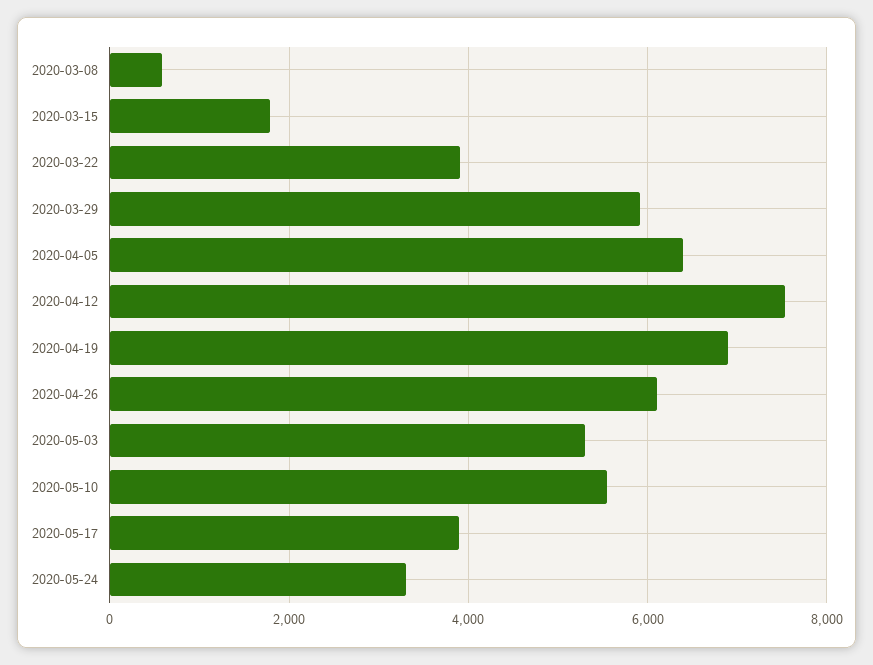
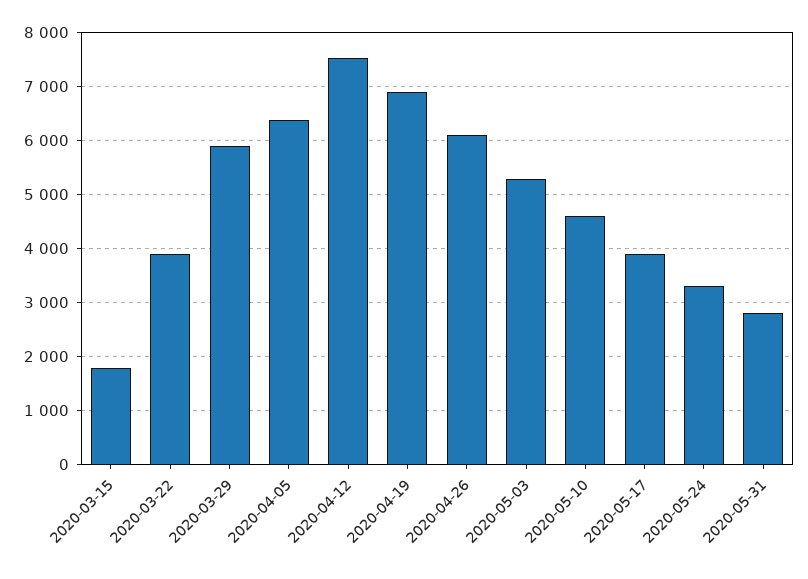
2020-03-08: 600 -> none
2020-05-10: 5600 -> 4600
2020-05-31: none -> 2800

